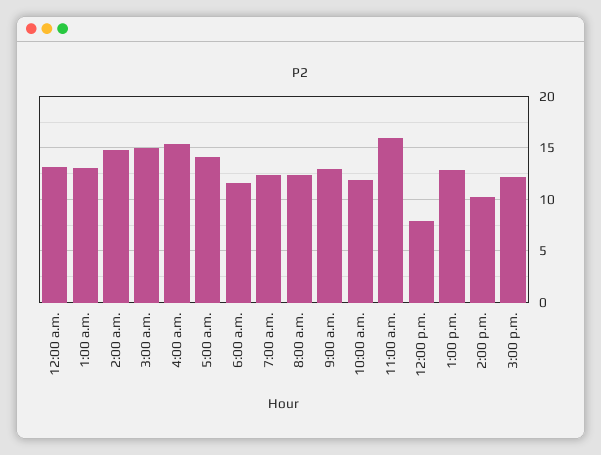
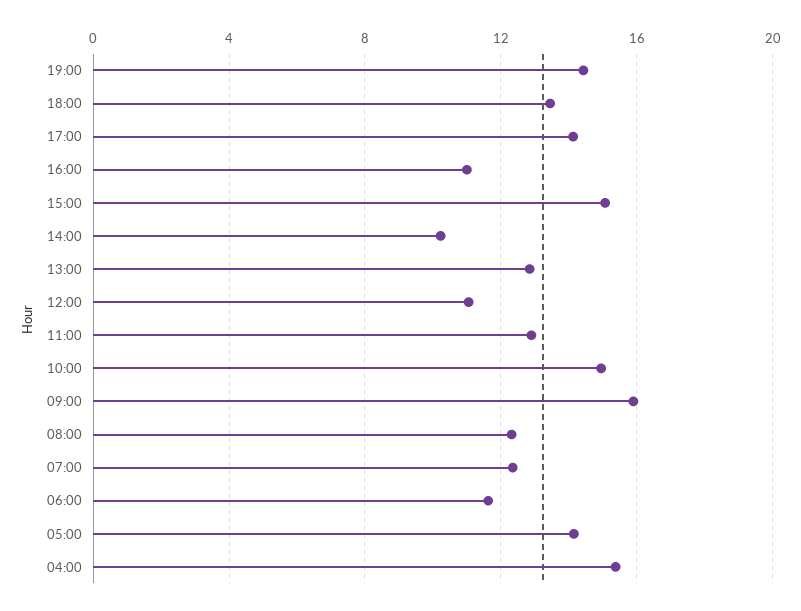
12:00 a.m.: 13 -> none
1:00 a.m.: 13 -> none
2:00 a.m.: 15 -> none
3:00 a.m.: 15 -> none
9:00 a.m.: 13 -> 16
10:00 a.m.: 12 -> 15
11:00 a.m.: 16 -> 13
12:00 p.m.: 8 -> 11
3:00 p.m.: 12 -> 15
19:00: none -> 14.5
18:00: none -> 13.5
17:00: none -> 14
16:00: none -> 11

